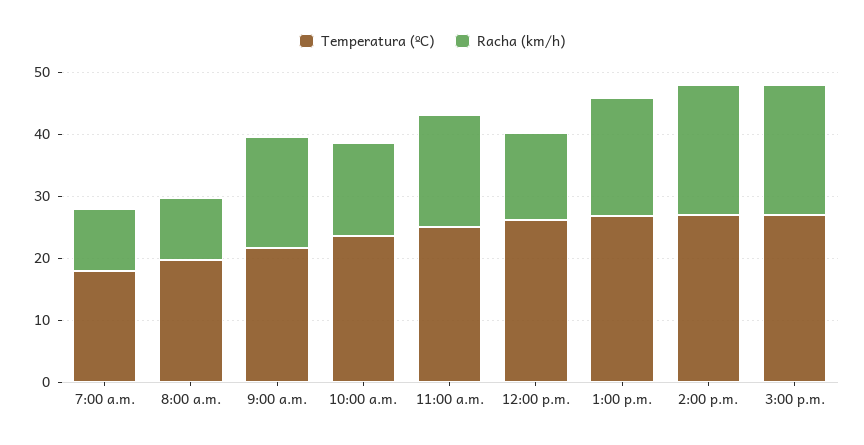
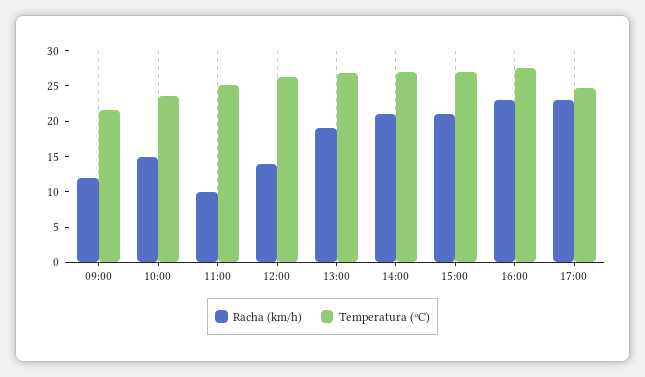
Temperatura (ºC), 7:00 a.m.: 18 -> none
Racha (km/h), 7:00 a.m.: 10 -> none
Temperatura (ºC), 8:00 a.m.: 20 -> none
Racha (km/h), 8:00 a.m.: 10 -> none
Racha (km/h), 9:00 a.m.: 18 -> 12.5
Racha (km/h), 11:00 a.m.: 18 -> 10
Racha (km/h), 16:00: none -> 22.5
Temperatura (ºC), 16:00: none -> 27.5
Racha (km/h), 17:00: none -> 22.5
Temperatura (ºC), 17:00: none -> 25

